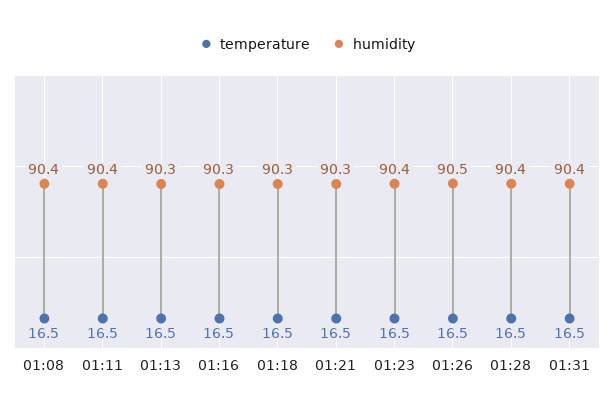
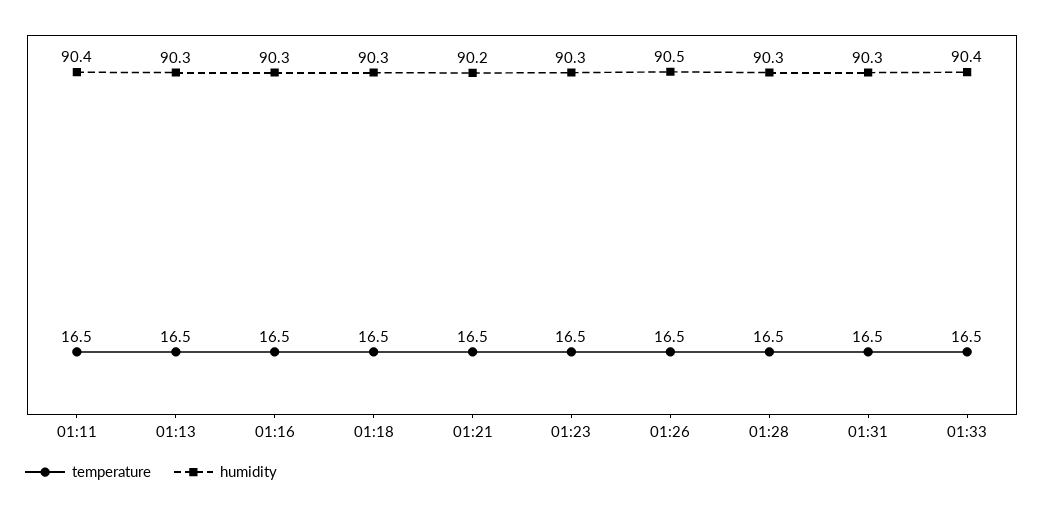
temperature, 01:08: 16.5 -> none
humidity, 01:08: 90.4 -> none
humidity, 01:21: 90.3 -> 90.2
humidity, 01:23: 90.4 -> 90.3
humidity, 01:28: 90.4 -> 90.3
humidity, 01:31: 90.4 -> 90.3
temperature, 01:33: none -> 16.5
humidity, 01:33: none -> 90.4

